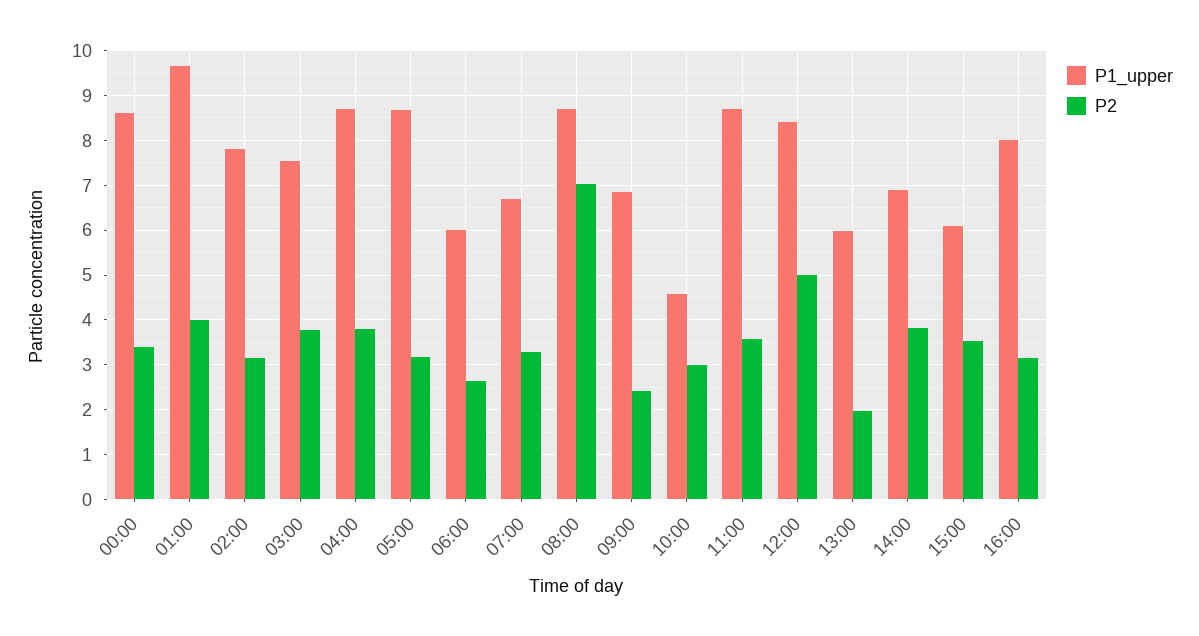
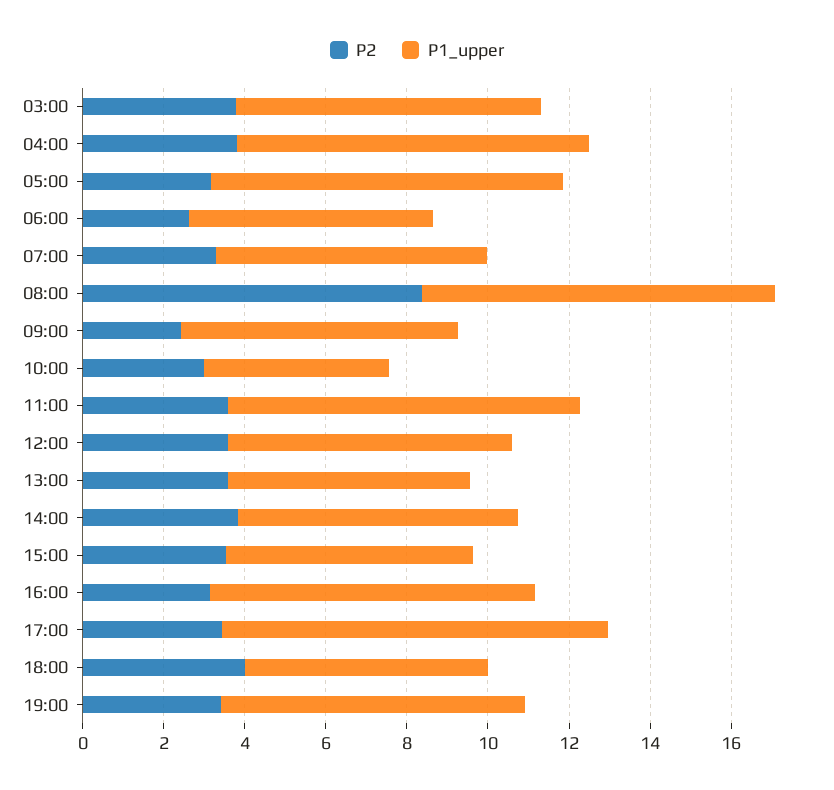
P1_upper, 00:00: 8.6 -> none
P2, 00:00: 3.4 -> none
P1_upper, 01:00: 9.6 -> none
P2, 01:00: 4 -> none
P1_upper, 02:00: 7.8 -> none
P2, 02:00: 3.2 -> none
P2, 08:00: 7 -> 8.5
P1_upper, 12:00: 8.4 -> 7
P2, 12:00: 5 -> 3.5
P2, 13:00: 2 -> 3.5
P2, 17:00: none -> 3.5
P1_upper, 17:00: none -> 9.5
P2, 18:00: none -> 4
P1_upper, 18:00: none -> 6
P2, 19:00: none -> 3.5
P1_upper, 19:00: none -> 7.5

